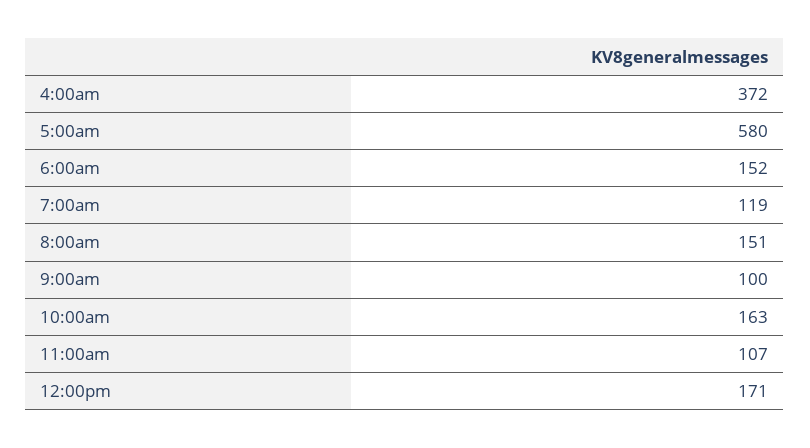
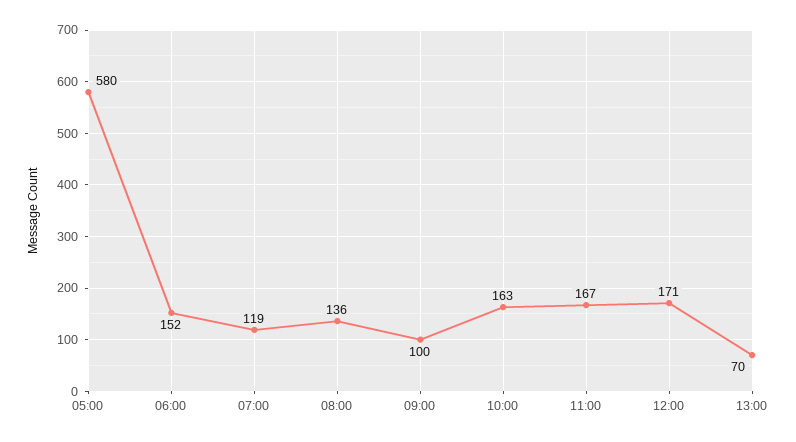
4:00am: 372 -> none
8:00am: 151 -> 136
11:00am: 107 -> 167
13:00: none -> 70

